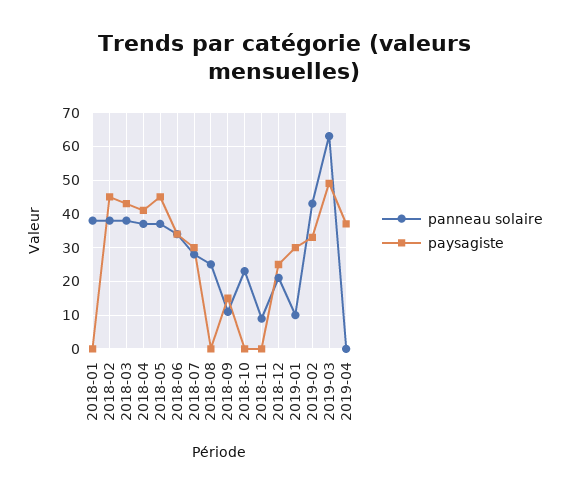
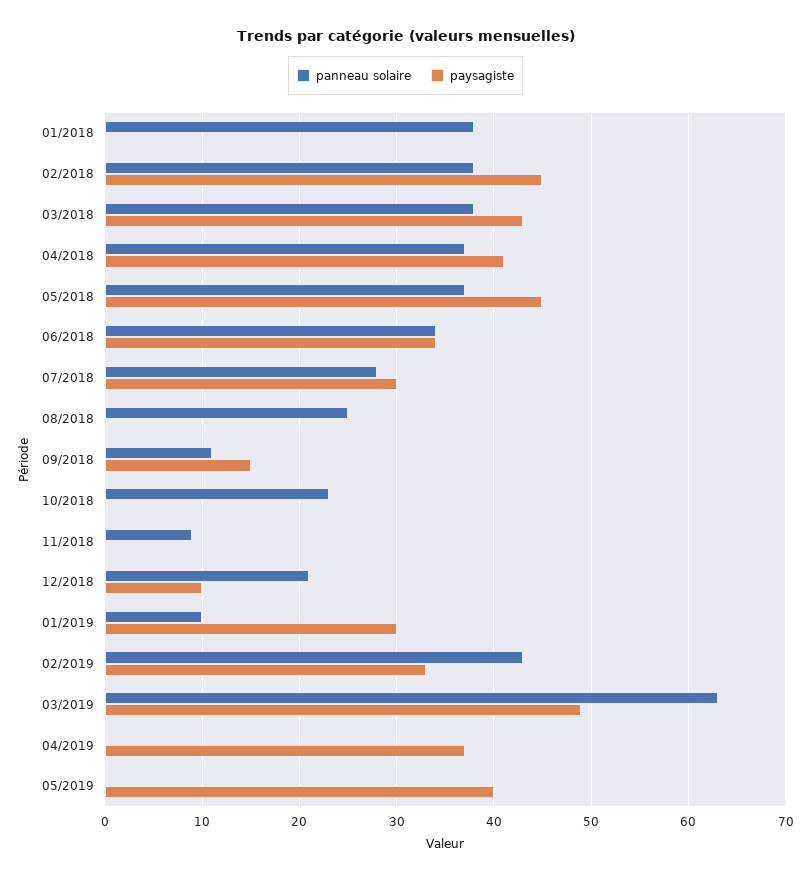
paysagiste, 2018-12: 25 -> 10
panneau solaire, 05/2019: none -> 0
paysagiste, 05/2019: none -> 40

